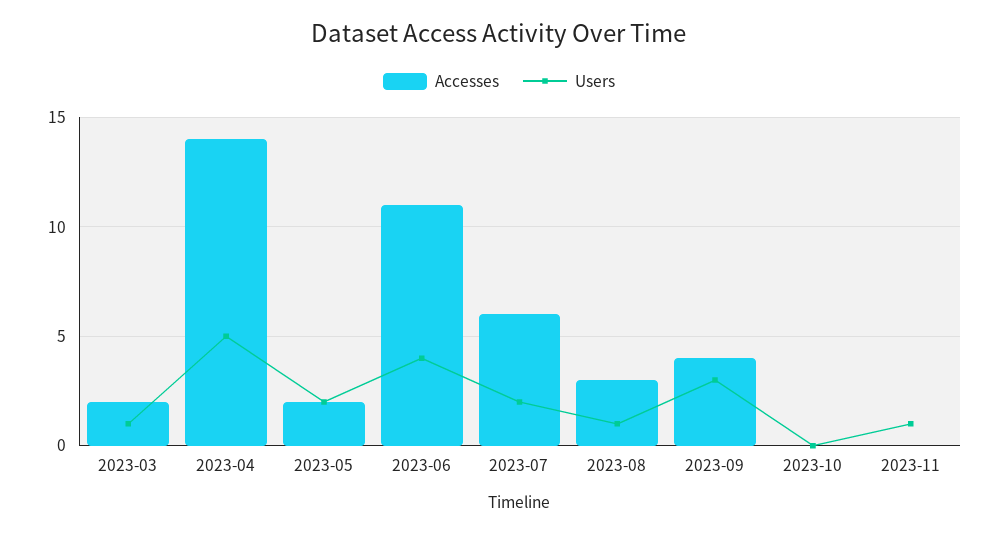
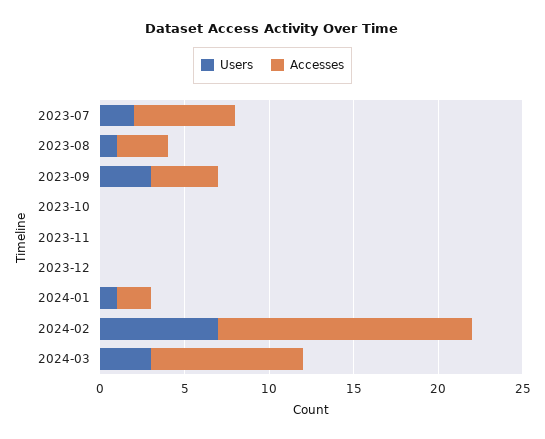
Accesses, 2023-03: 2 -> none
Users, 2023-03: 1 -> none
Accesses, 2023-04: 14 -> none
Users, 2023-04: 5 -> none
Accesses, 2023-05: 2 -> none
Users, 2023-05: 2 -> none
Accesses, 2023-06: 11 -> none
Users, 2023-06: 4 -> none
Users, 2023-11: 1 -> 0
Users, 2023-12: none -> 0
Accesses, 2023-12: none -> 0
Users, 2024-01: none -> 1
Accesses, 2024-01: none -> 2
Users, 2024-02: none -> 7
Accesses, 2024-02: none -> 15
Users, 2024-03: none -> 3
Accesses, 2024-03: none -> 9

